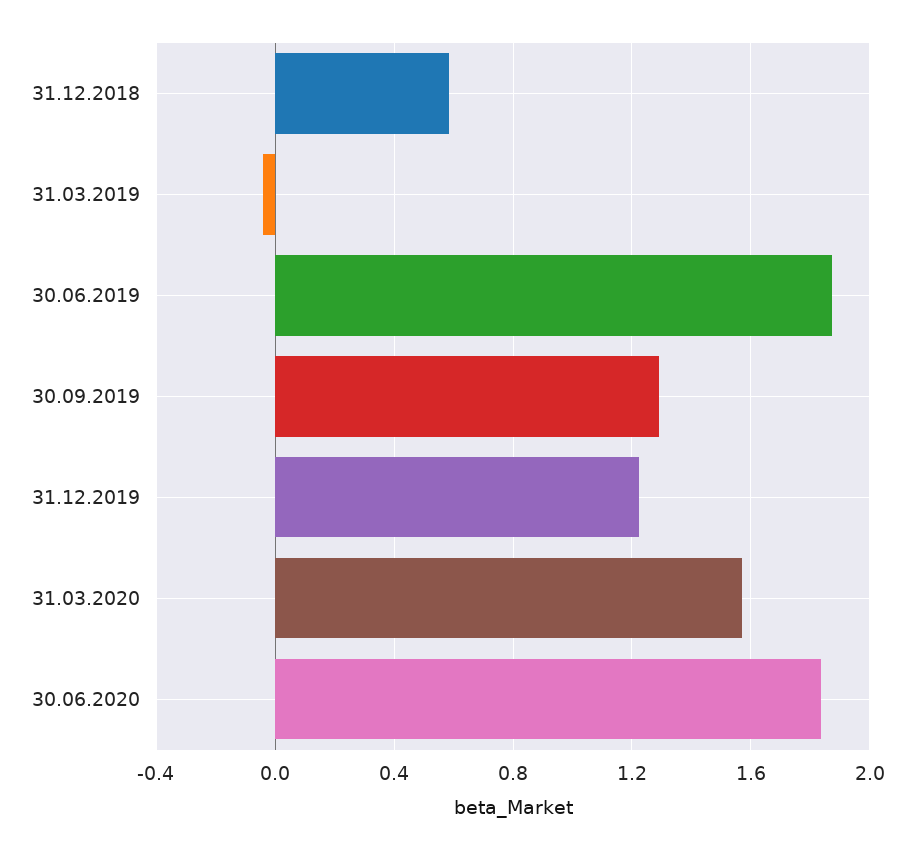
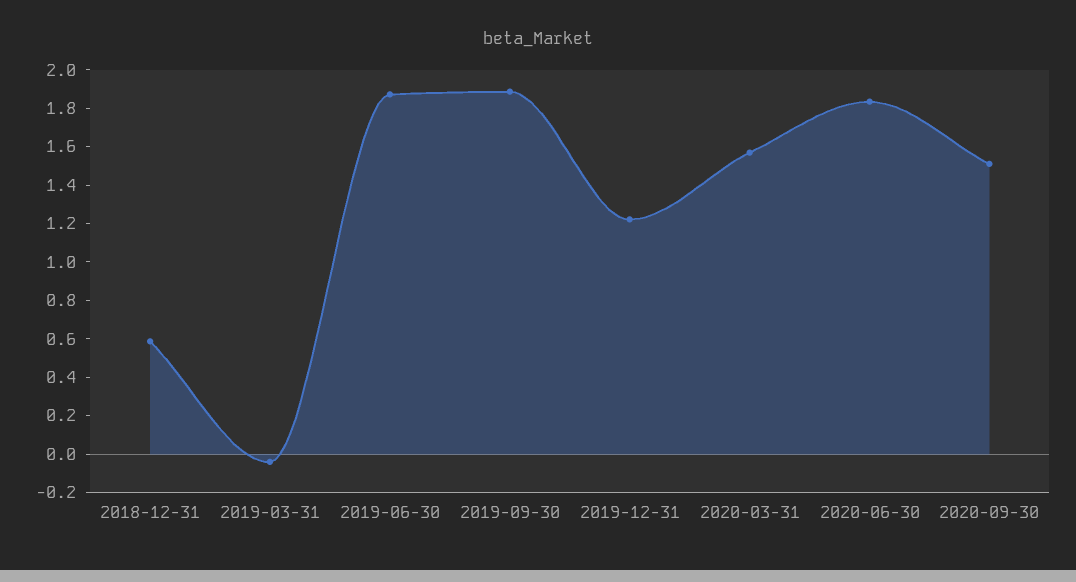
30.09.2019: 1.3 -> 1.9
2020-09-30: none -> 1.5

